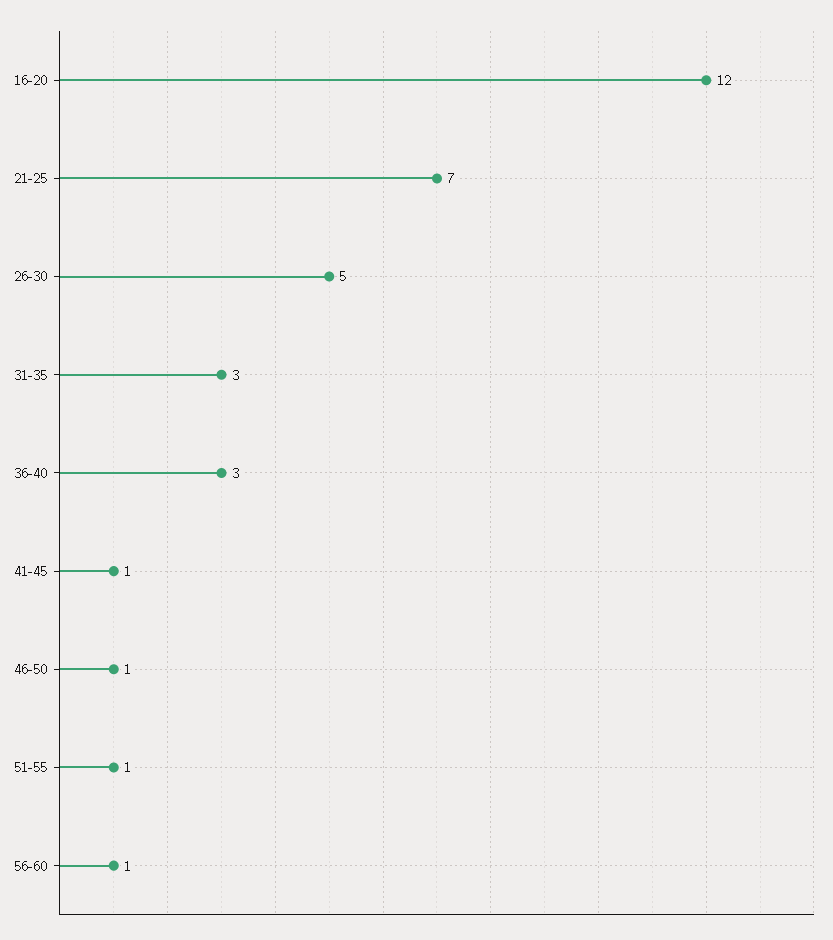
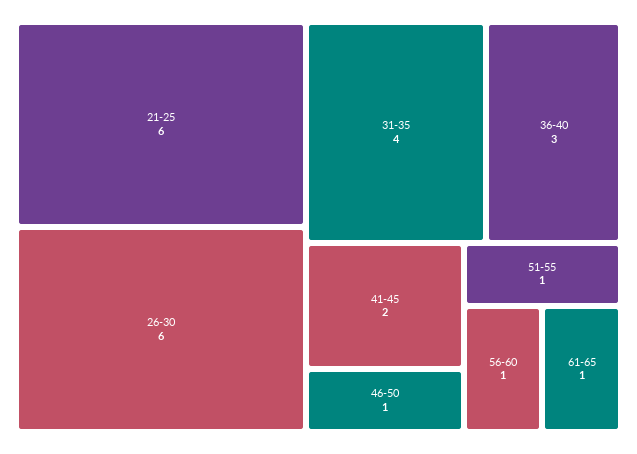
16-20: 12 -> none
21-25: 7 -> 6
26-30: 5 -> 6
31-35: 3 -> 4
41-45: 1 -> 2
61-65: none -> 1

